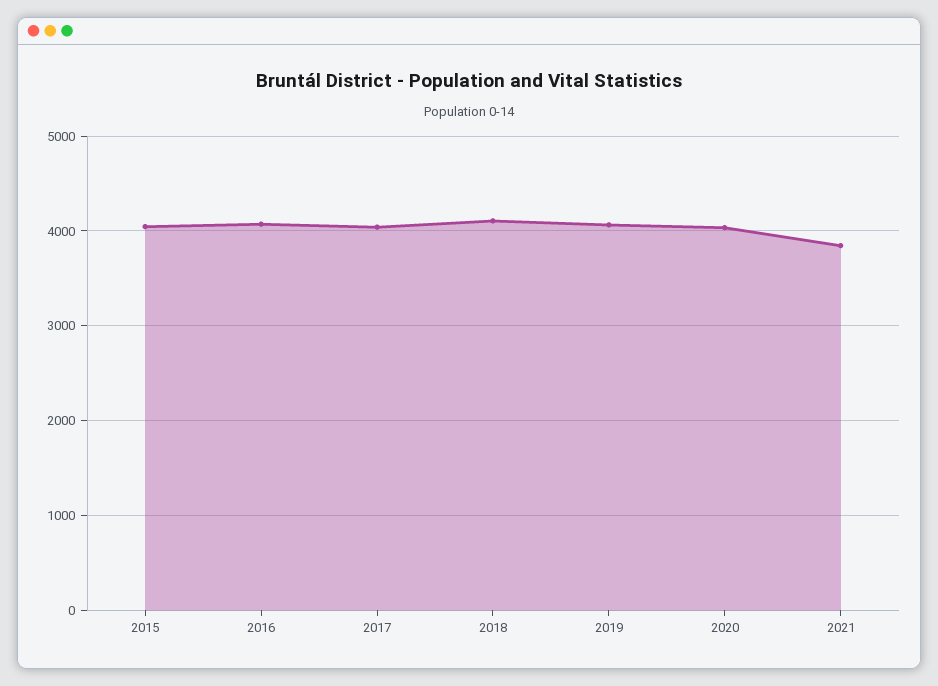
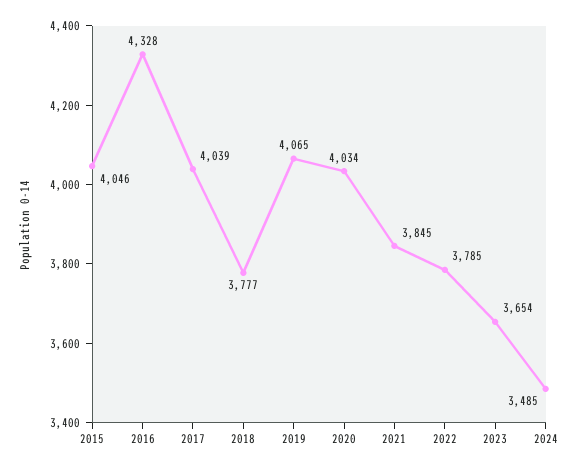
2016: 4100 -> 4328
2018: 4100 -> 3777
2022: none -> 3785
2023: none -> 3654
2024: none -> 3485

